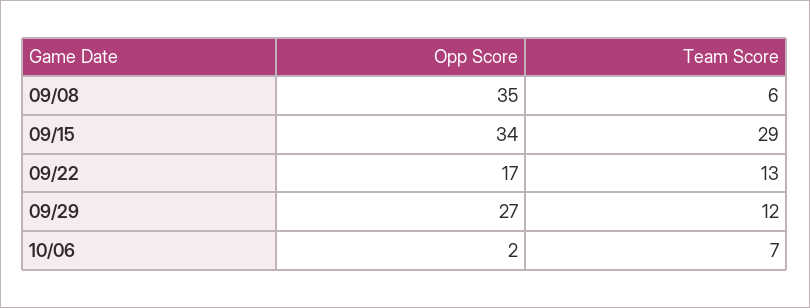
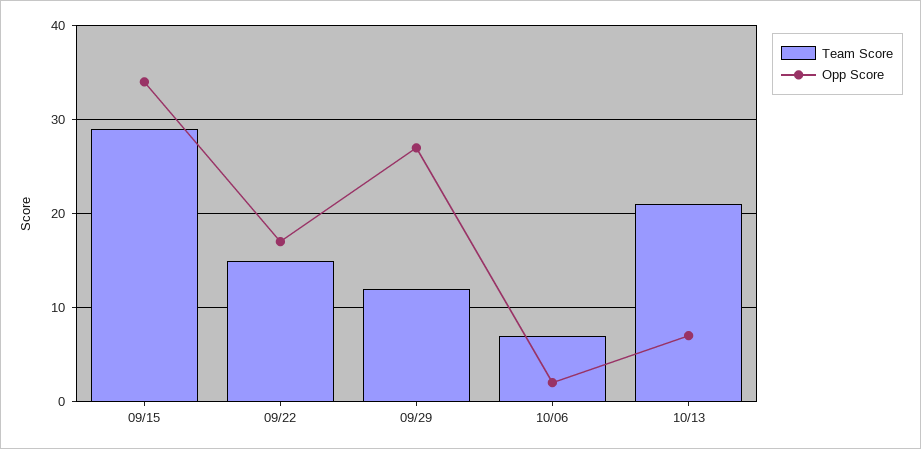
Opp Score, 09/08: 35 -> none
Team Score, 09/08: 6 -> none
Team Score, 09/22: 13 -> 15
Team Score, 10/13: none -> 21
Opp Score, 10/13: none -> 7

